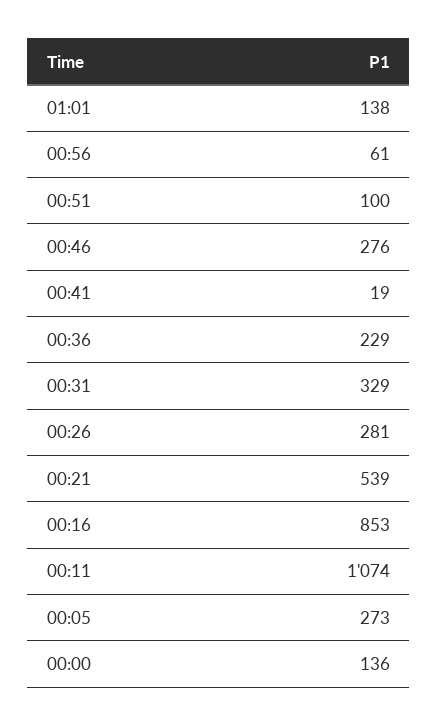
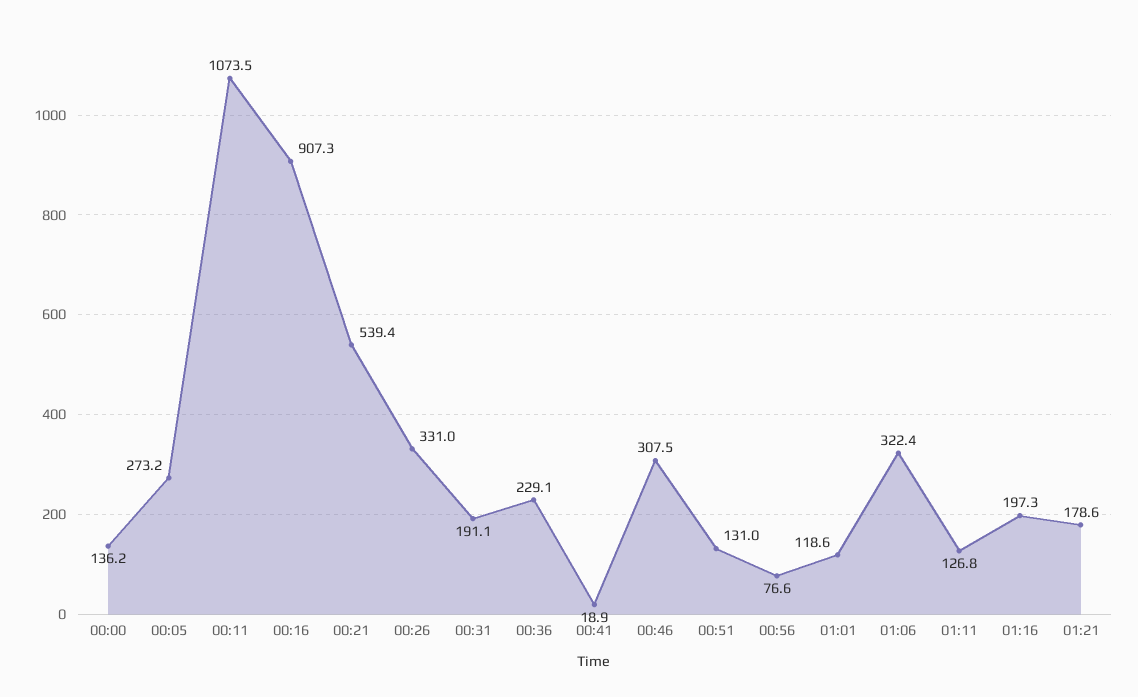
01:01: 138 -> 118.6
00:56: 61 -> 76.6
00:51: 100 -> 131
00:46: 276 -> 307.5
00:31: 329 -> 191.1
00:26: 281 -> 331
00:16: 853 -> 907.3
01:06: none -> 322.4
01:11: none -> 126.8
01:16: none -> 197.3
01:21: none -> 178.6

